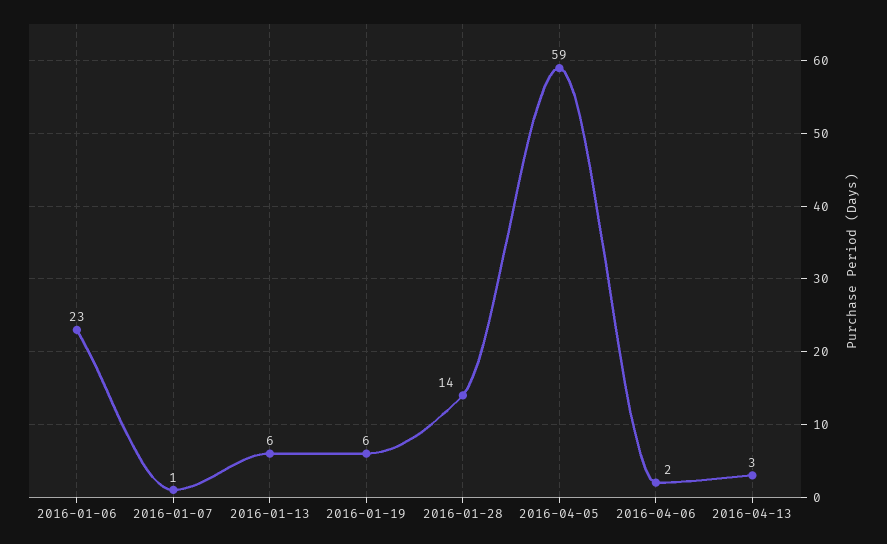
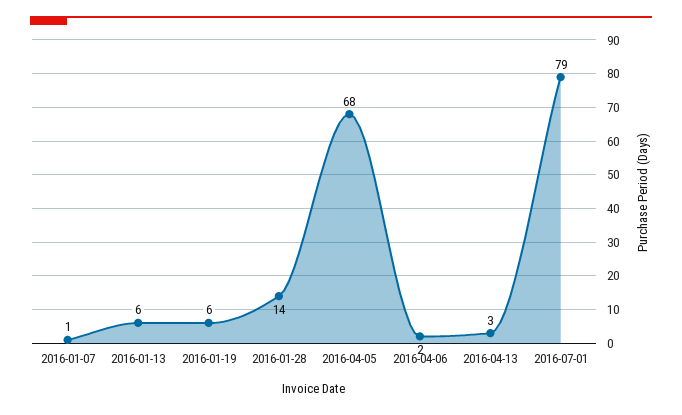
2016-01-06: 23 -> none
2016-04-05: 59 -> 68
2016-07-01: none -> 79

